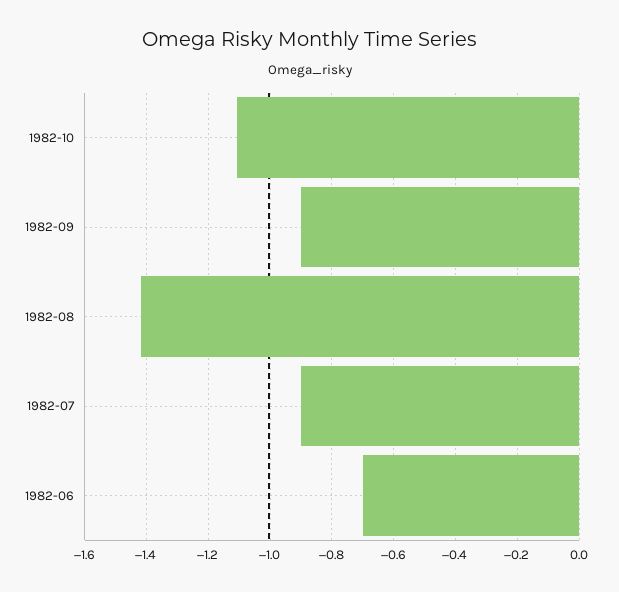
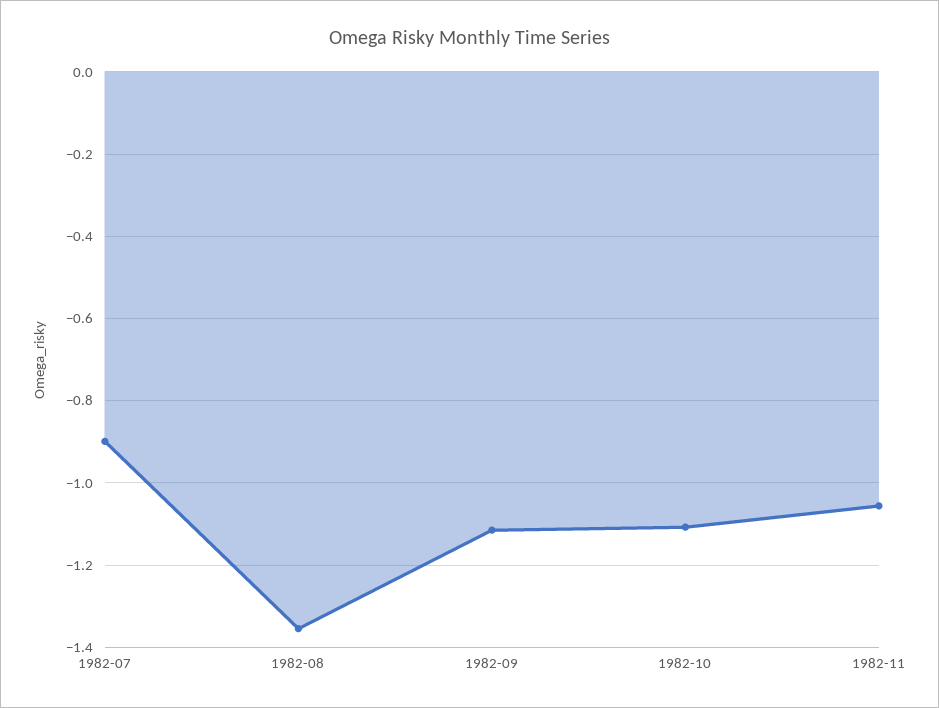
1982-09: -0.9 -> -1.12
1982-08: -1.42 -> -1.36
1982-06: -0.7 -> none
1982-11: none -> -1.06

